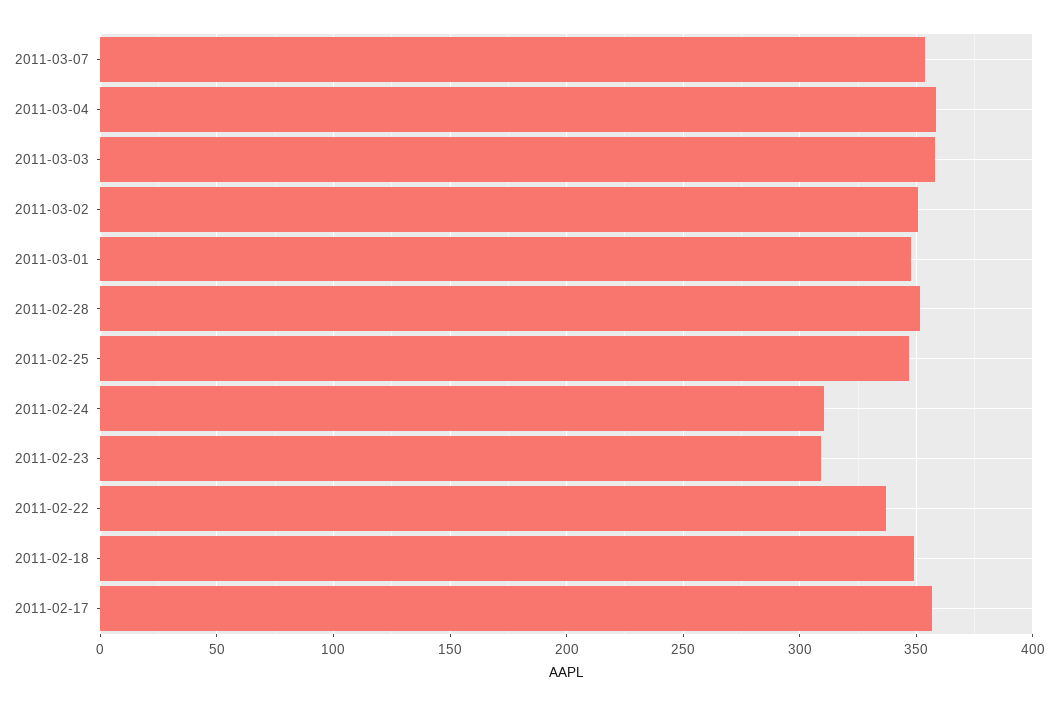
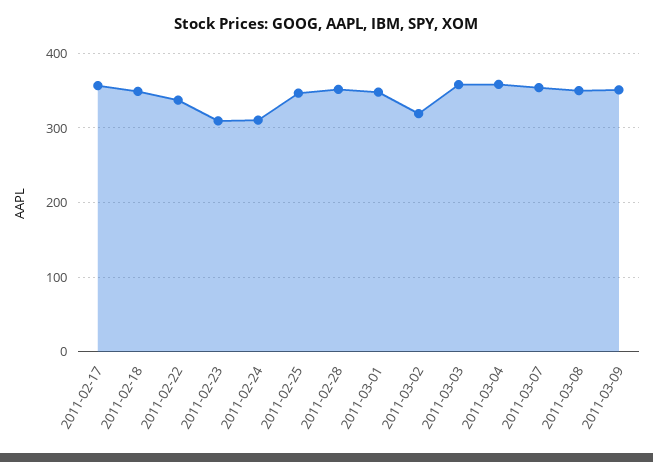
2011-03-02: 350 -> 320
2011-03-08: none -> 350
2011-03-09: none -> 350

